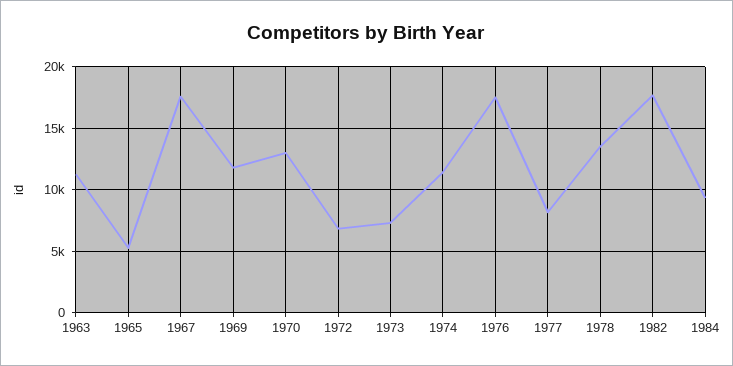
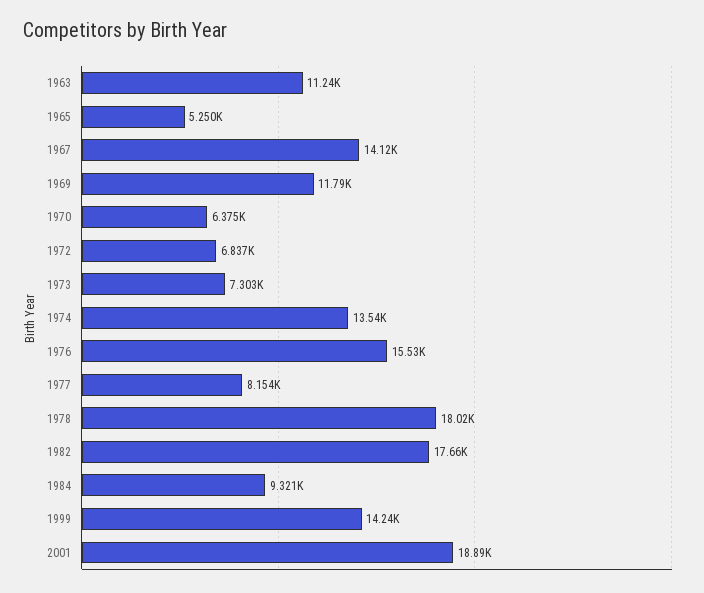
1967: 17500 -> 14120
1970: 13000 -> 6375
1974: 11500 -> 13540
1976: 17500 -> 15530
1978: 13500 -> 18020
1999: none -> 14240
2001: none -> 18890

